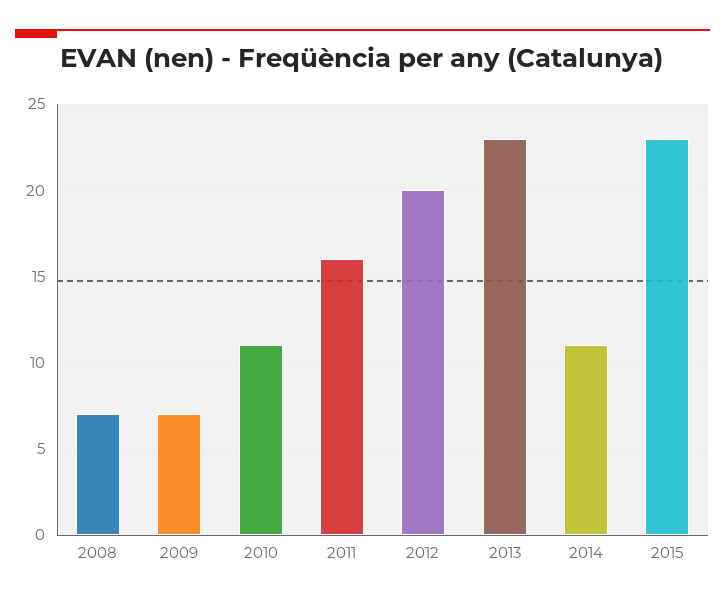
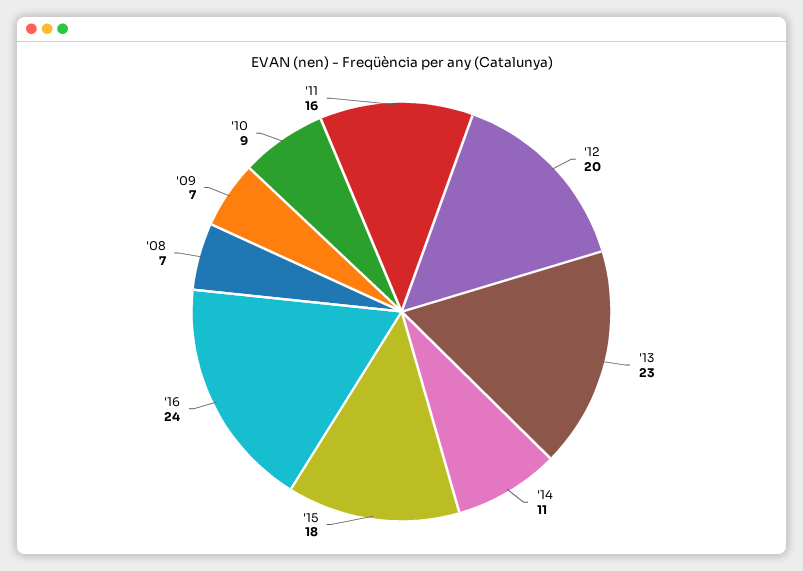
2010: 11 -> 9
2015: 23 -> 18
'16: none -> 24

